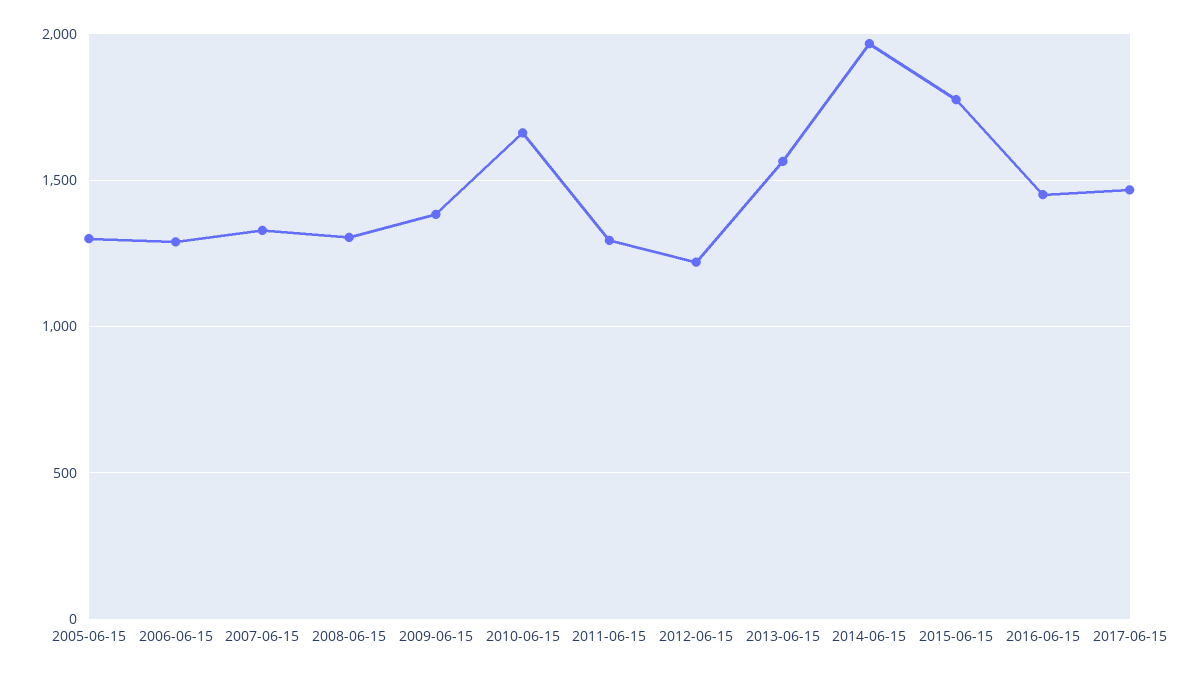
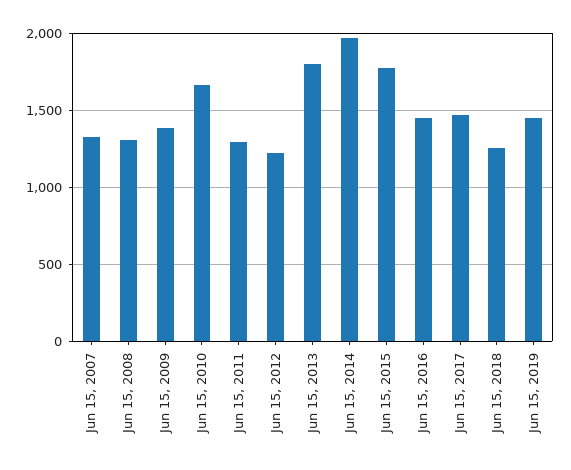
2005-06-15: 1300 -> none
2006-06-15: 1300 -> none
2013-06-15: 1550 -> 1800
Jun 15, 2018: none -> 1250
Jun 15, 2019: none -> 1450

